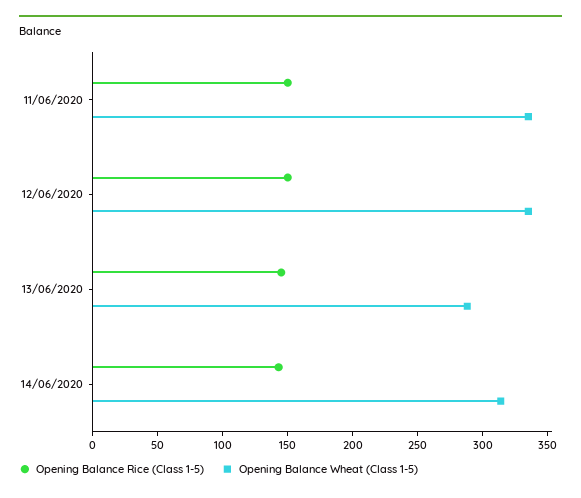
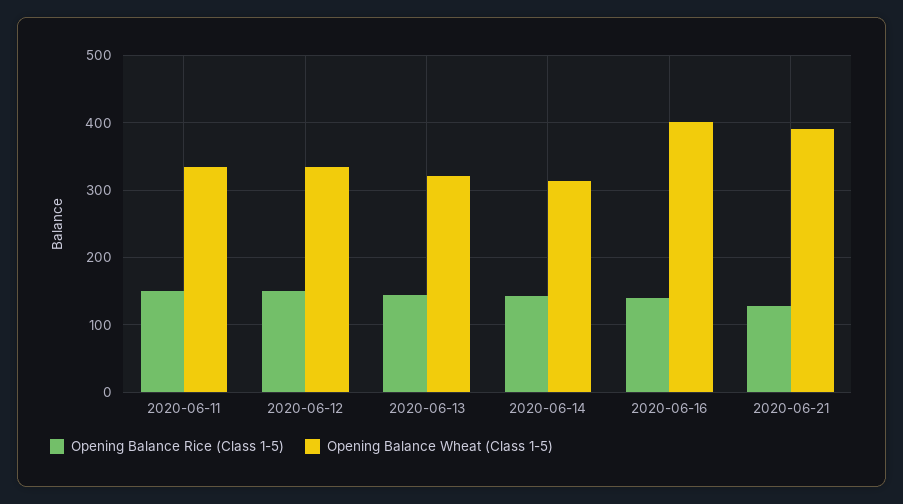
Opening Balance Wheat (Class 1-5), 13/06/2020: 290 -> 320
Opening Balance Rice (Class 1-5), 2020-06-16: none -> 140
Opening Balance Wheat (Class 1-5), 2020-06-16: none -> 400
Opening Balance Rice (Class 1-5), 2020-06-21: none -> 130
Opening Balance Wheat (Class 1-5), 2020-06-21: none -> 390

